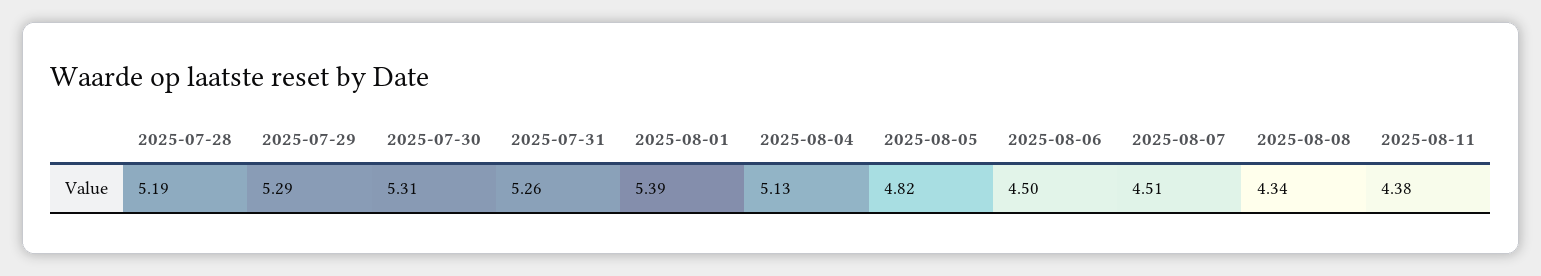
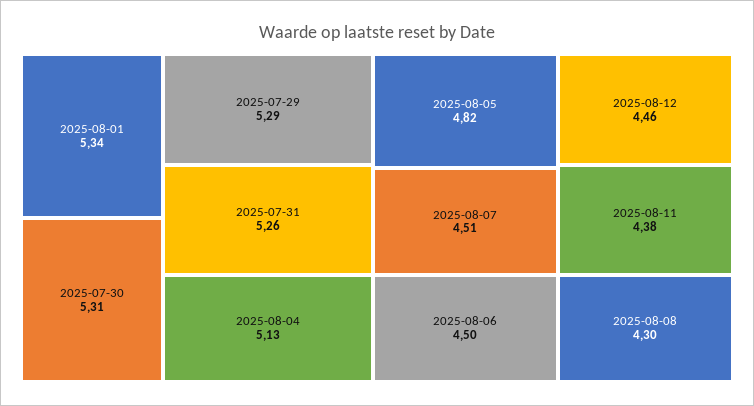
2025-07-28: 5.19 -> none
2025-08-01: 5.39 -> 5.34
2025-08-08: 4.34 -> 4.3
2025-08-12: none -> 4.46

